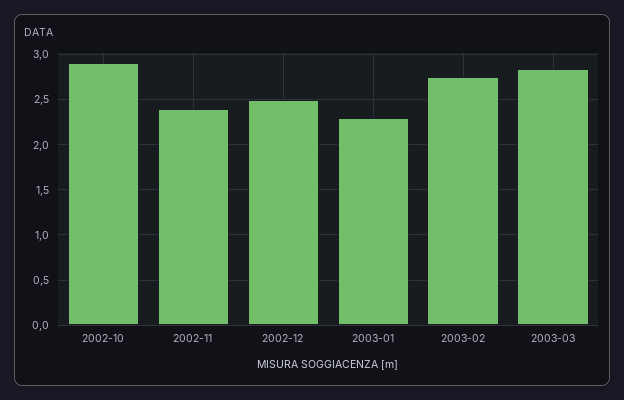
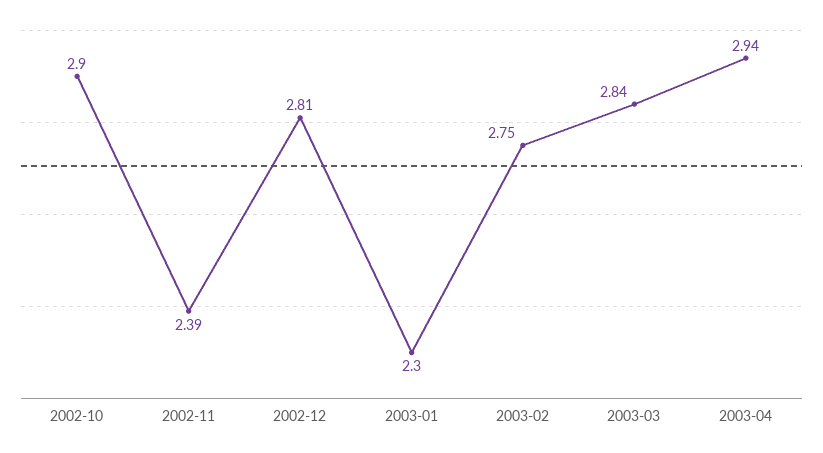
2002-12: 2.5 -> 2.81
2003-04: none -> 2.94

